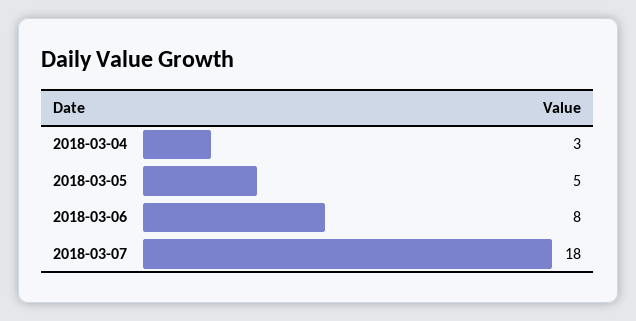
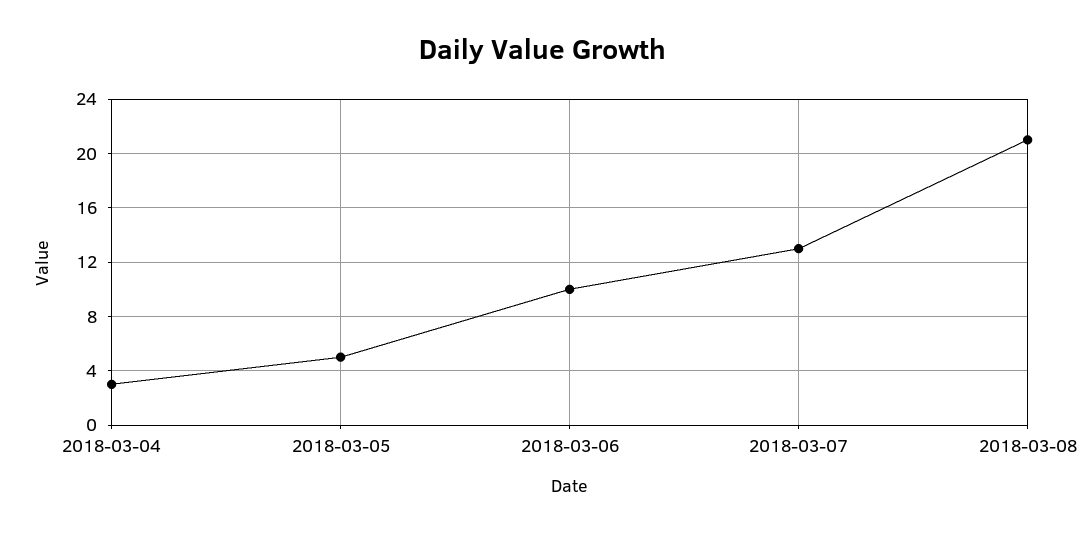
2018-03-06: 8 -> 10
2018-03-07: 18 -> 13
2018-03-08: none -> 21

